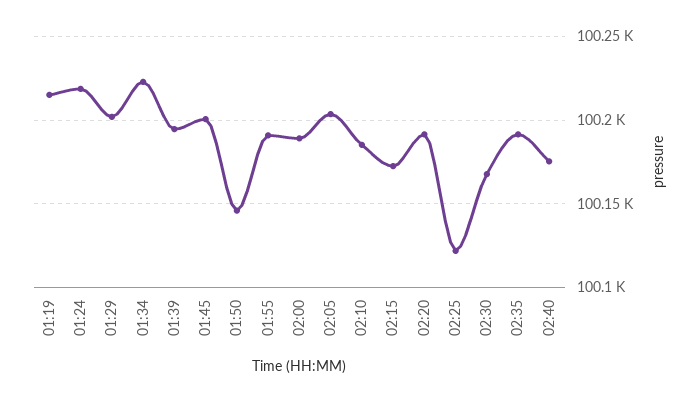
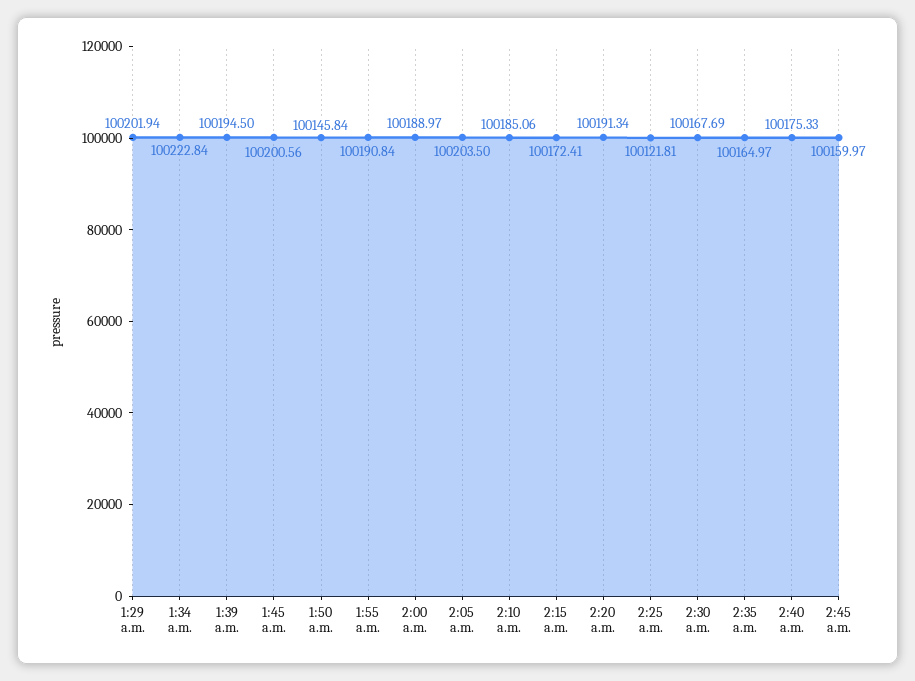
01:19: 100215 -> none
01:24: 100220 -> none
02:35: 100190 -> 100164.97
2:45 a.m.: none -> 100159.97

